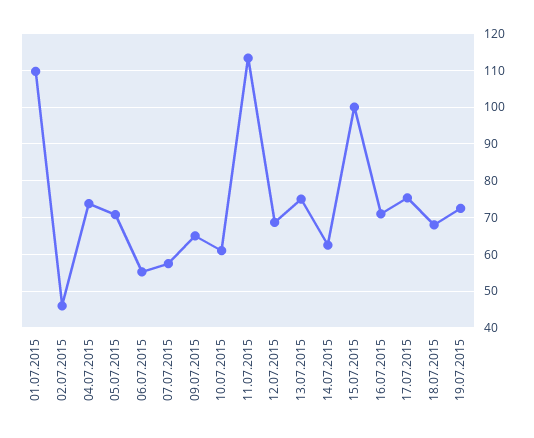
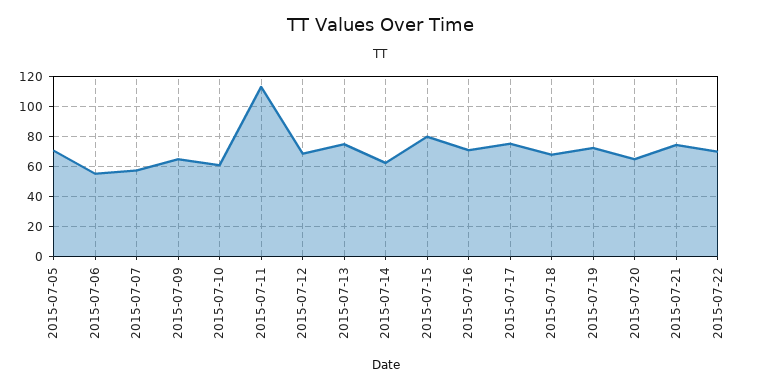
01.07.2015: 110 -> none
02.07.2015: 46 -> none
04.07.2015: 74 -> none
15.07.2015: 100 -> 80
2015-07-20: none -> 65
2015-07-21: none -> 75
2015-07-22: none -> 70

